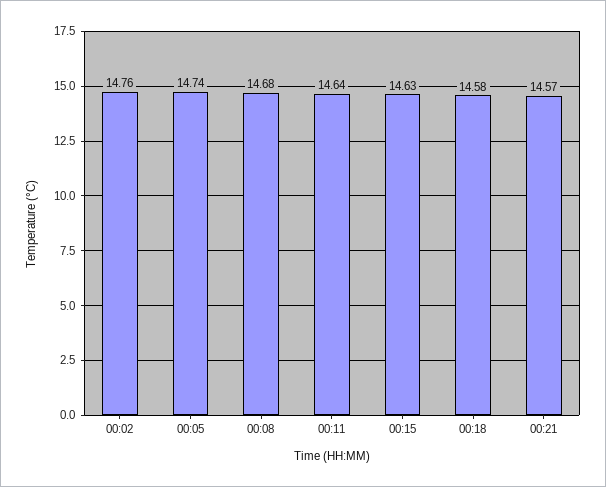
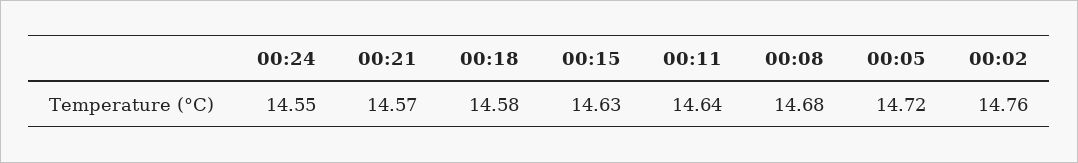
00:05: 14.74 -> 14.72
00:24: none -> 14.55

